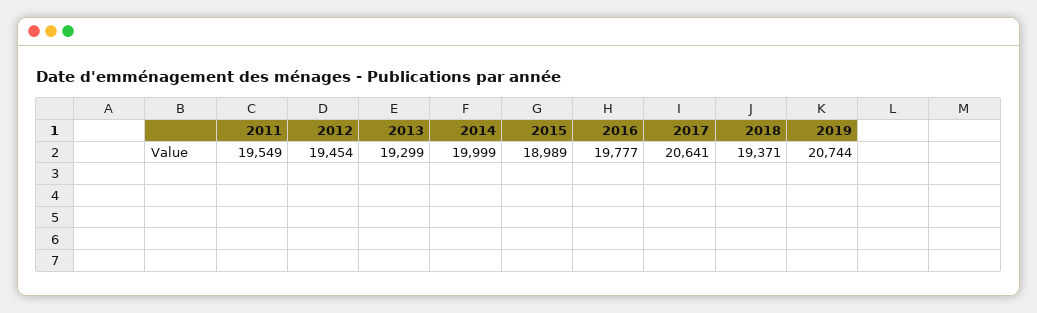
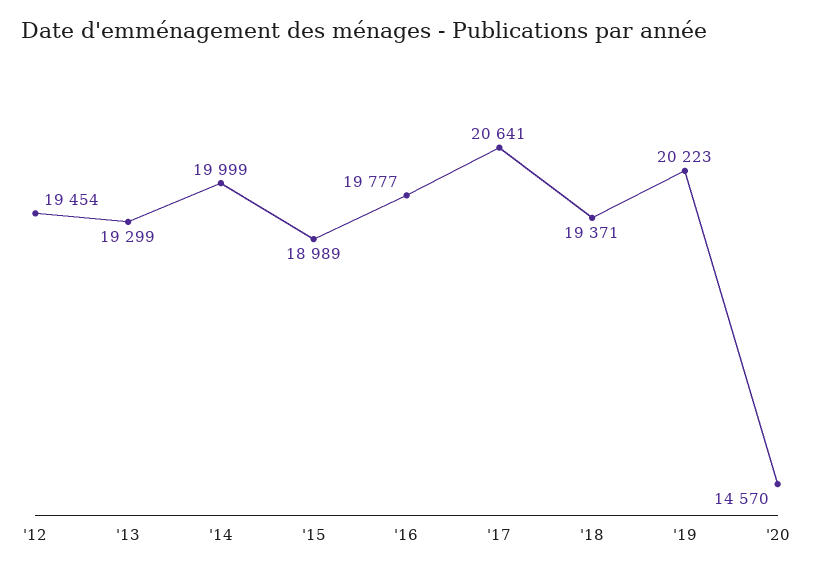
2011: 19549 -> none
2019: 20744 -> 20223
'20: none -> 14570

